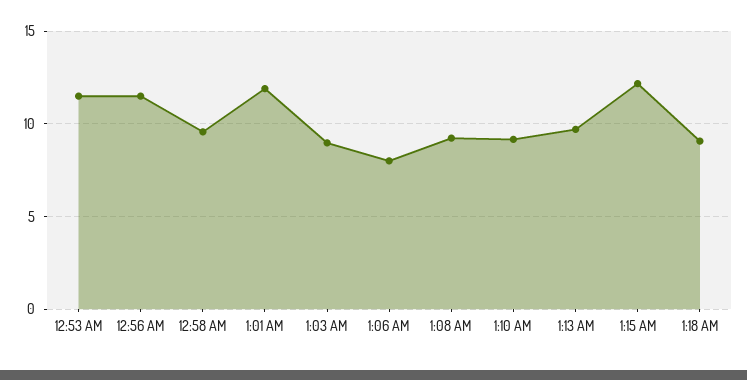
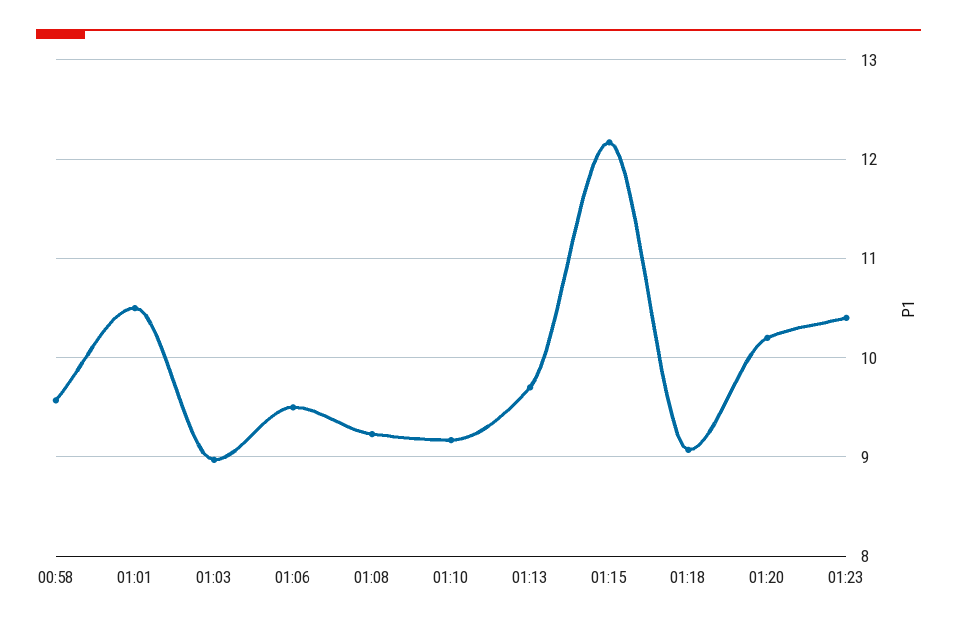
12:53 AM: 11.5 -> none
12:56 AM: 11.5 -> none
1:01 AM: 12 -> 10.5
1:06 AM: 8 -> 9.5
01:20: none -> 10.2
01:23: none -> 10.4

